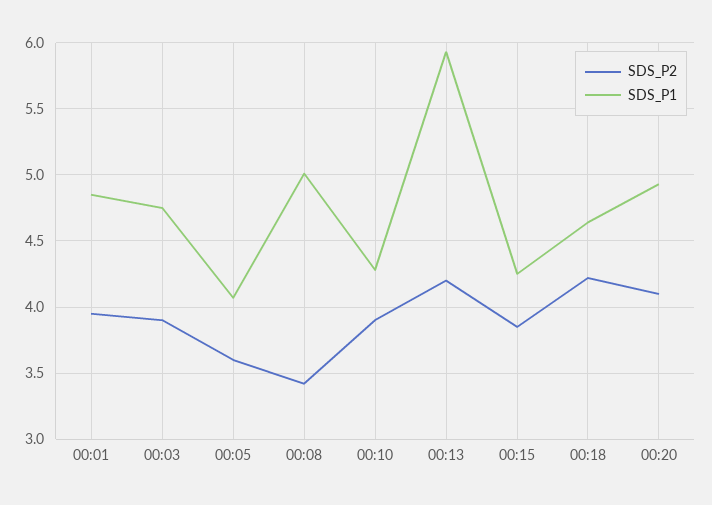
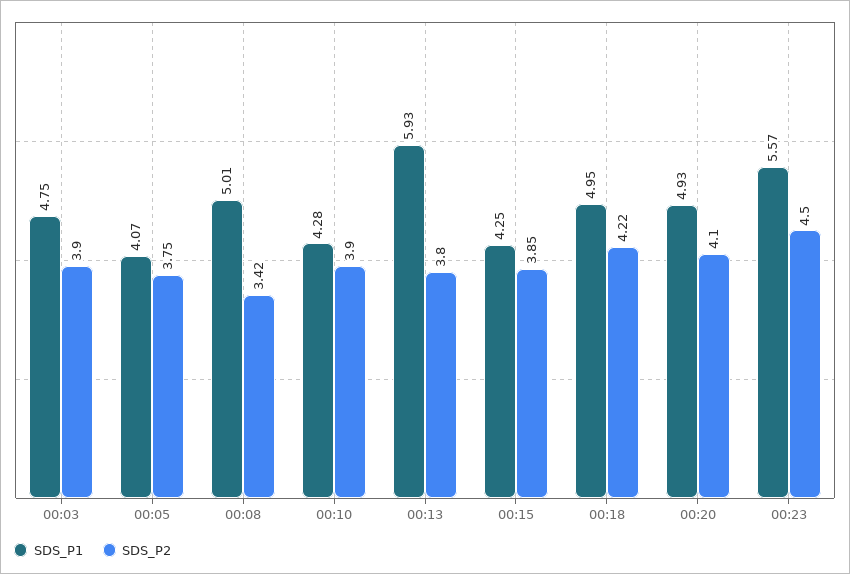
SDS_P2, 00:01: 3.95 -> none
SDS_P1, 00:01: 4.85 -> none
SDS_P2, 00:05: 3.6 -> 3.75
SDS_P2, 00:13: 4.2 -> 3.8
SDS_P1, 00:18: 4.65 -> 4.95
SDS_P1, 00:23: none -> 5.57
SDS_P2, 00:23: none -> 4.5

